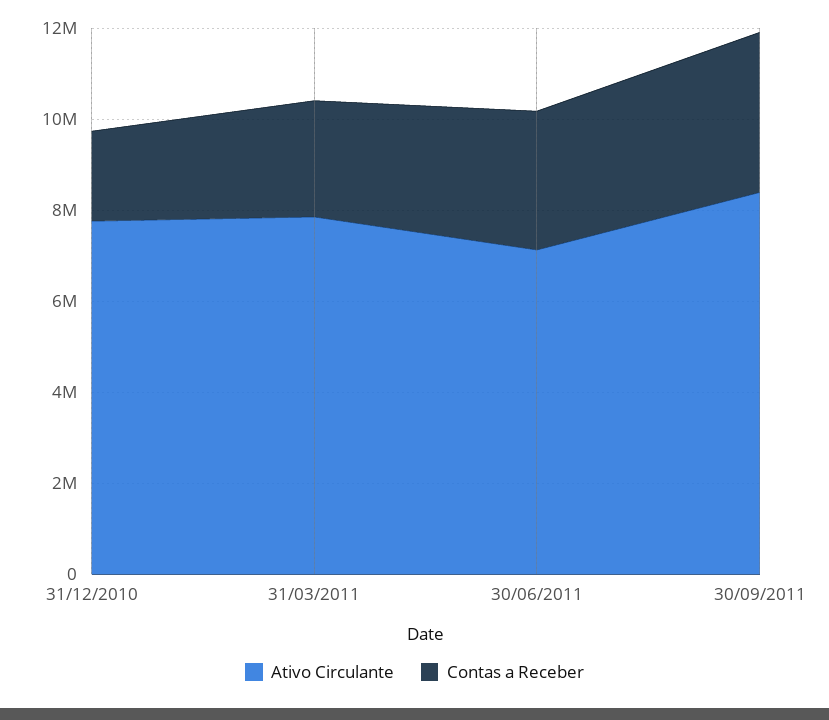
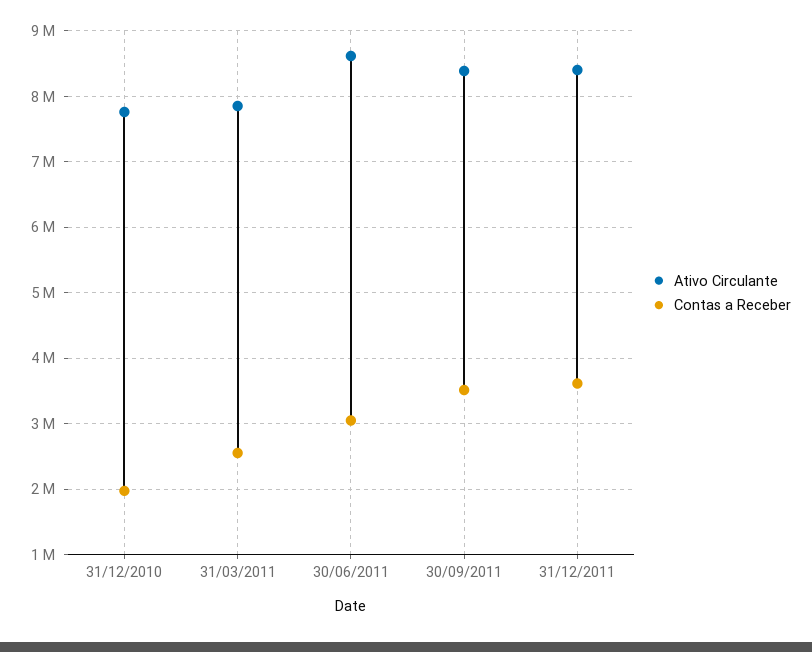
Ativo Circulante, 30/06/2011: 7000000 -> 8600000
Ativo Circulante, 31/12/2011: none -> 8400000
Contas a Receber, 31/12/2011: none -> 3600000

